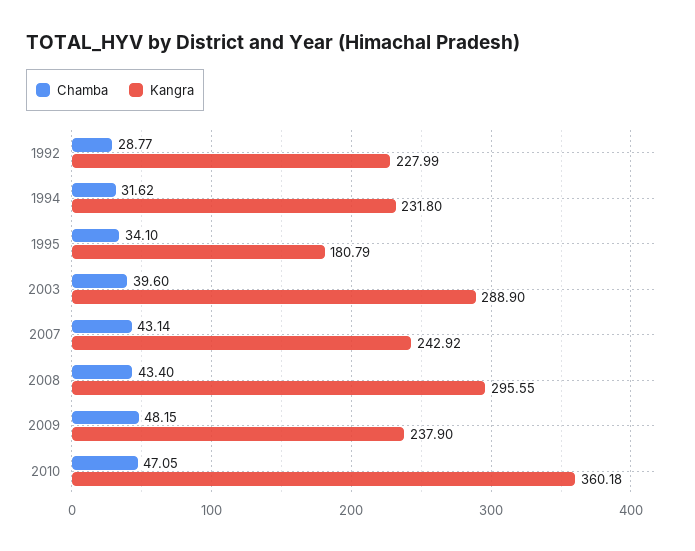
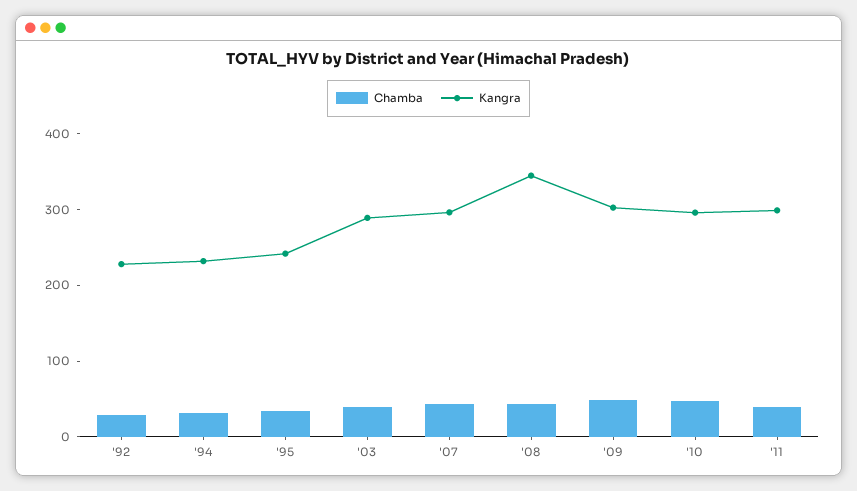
Kangra, 1995: 180.79 -> 240
Kangra, 2007: 242.92 -> 300
Kangra, 2008: 295.55 -> 340
Kangra, 2009: 237.9 -> 300
Kangra, 2010: 360.18 -> 300
Chamba, '11: none -> 40
Kangra, '11: none -> 300

